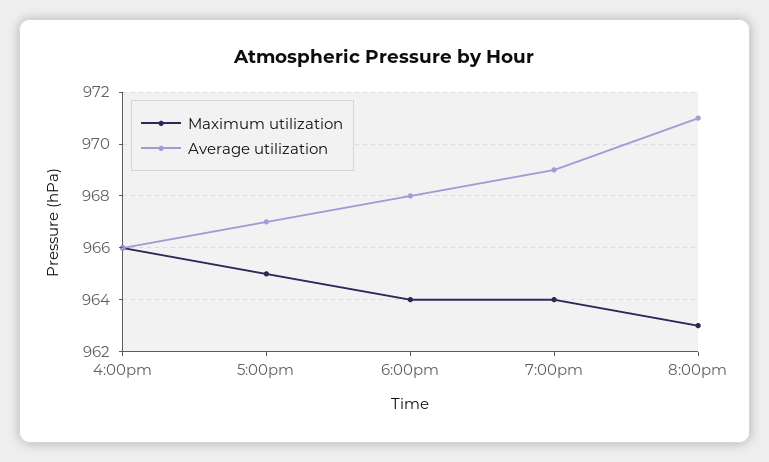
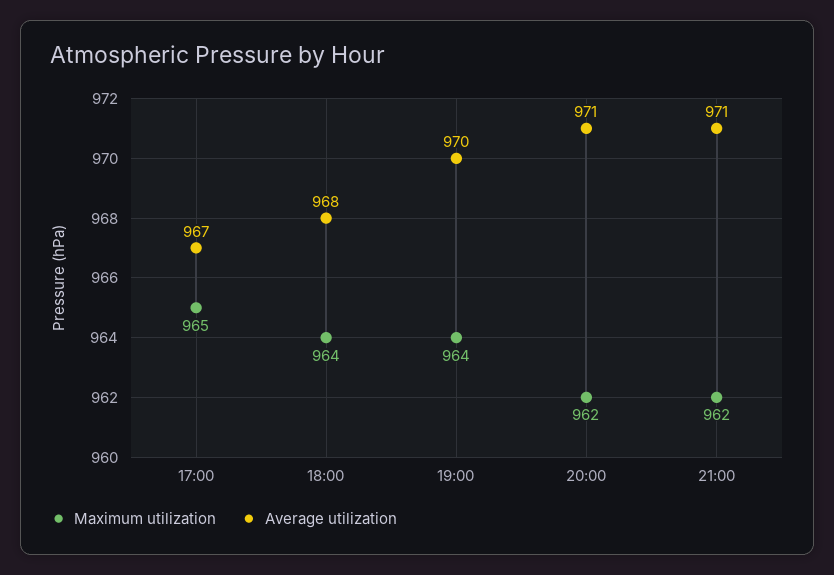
Maximum utilization, 4:00pm: 966 -> none
Average utilization, 4:00pm: 966 -> none
Average utilization, 7:00pm: 969 -> 970
Maximum utilization, 8:00pm: 963 -> 962
Maximum utilization, 21:00: none -> 962
Average utilization, 21:00: none -> 971

